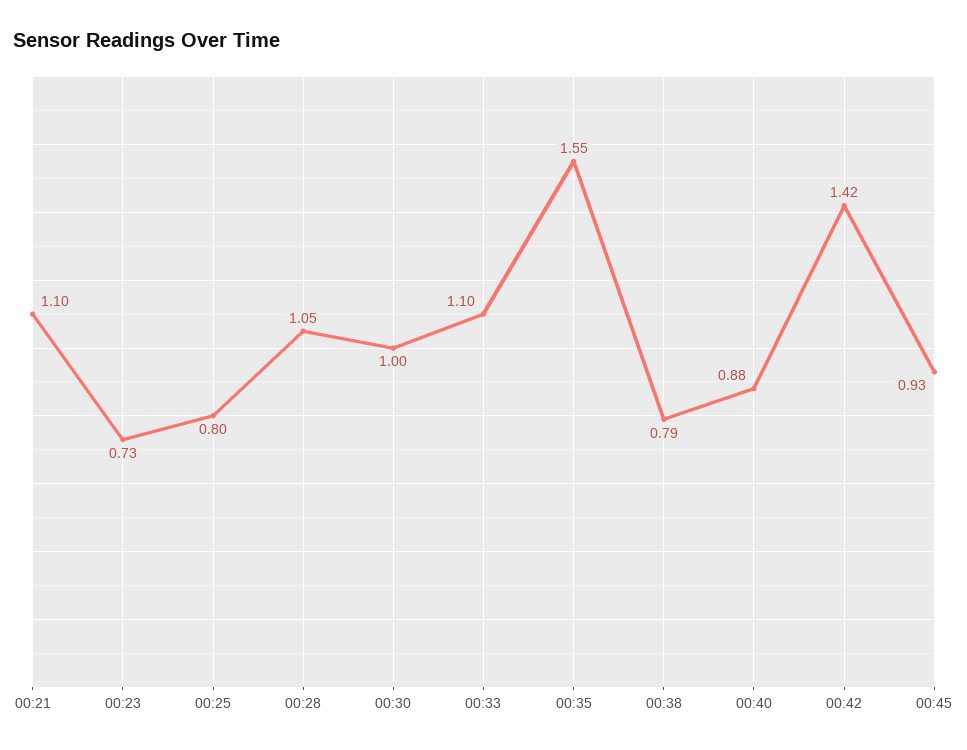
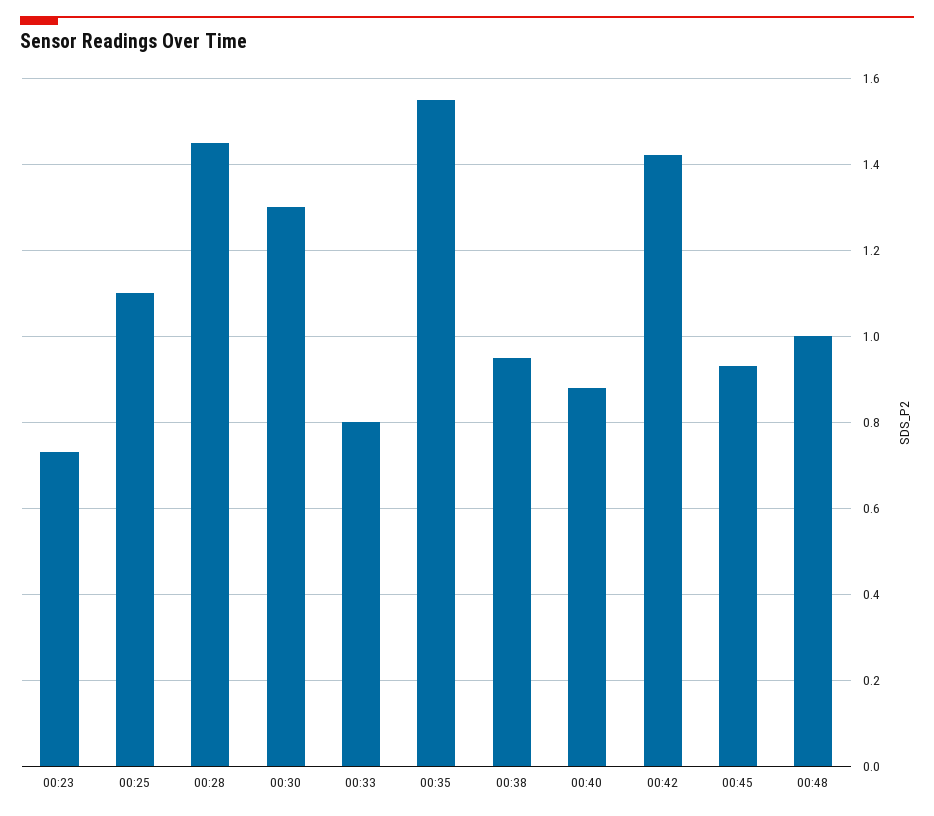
00:21: 1.1 -> none
00:25: 0.8 -> 1.1
00:28: 1.05 -> 1.45
00:30: 1 -> 1.3
00:33: 1.1 -> 0.8
00:38: 0.79 -> 0.95
00:48: none -> 1

